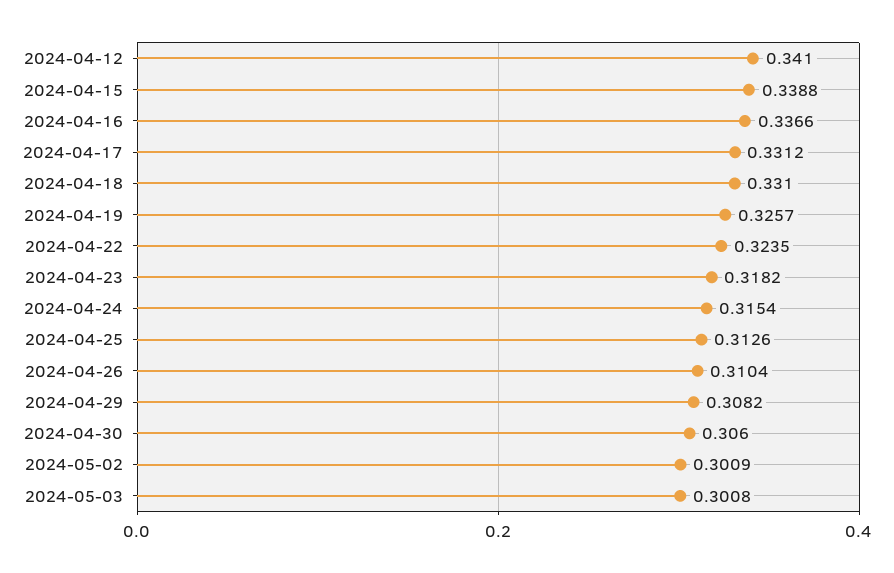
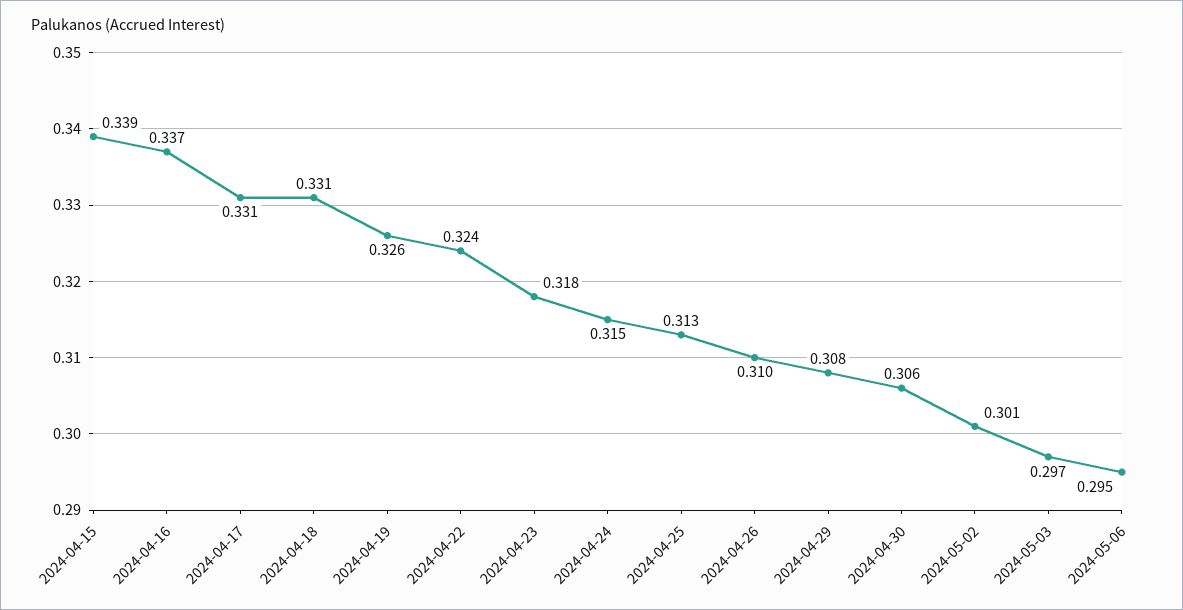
2024-04-12: 0.341 -> none
2024-05-03: 0.3008 -> 0.297
2024-05-06: none -> 0.295

